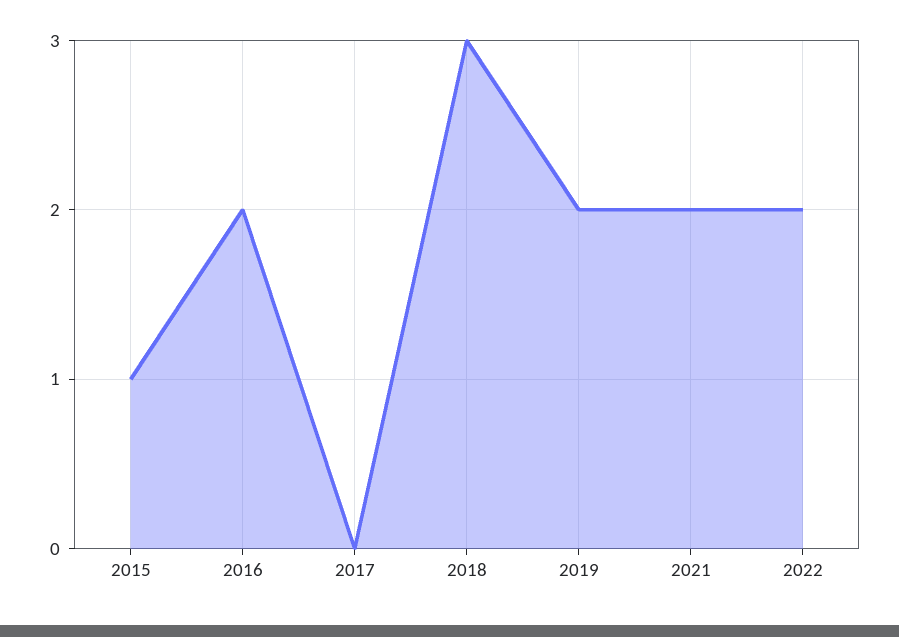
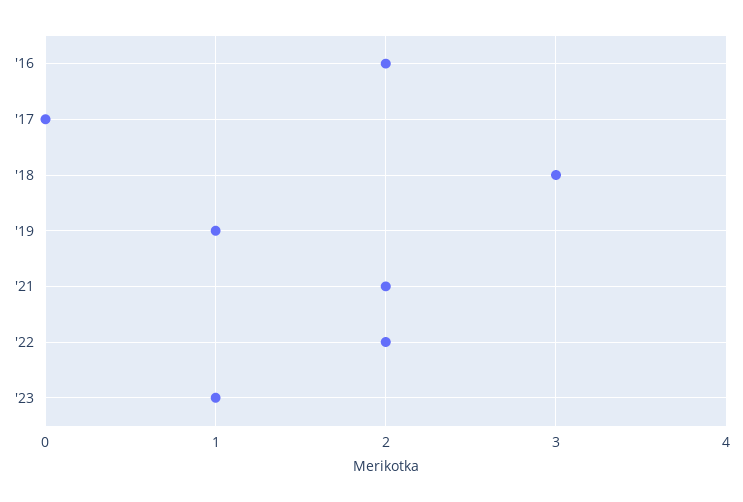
2015: 1 -> none
2019: 2 -> 1
'23: none -> 1

